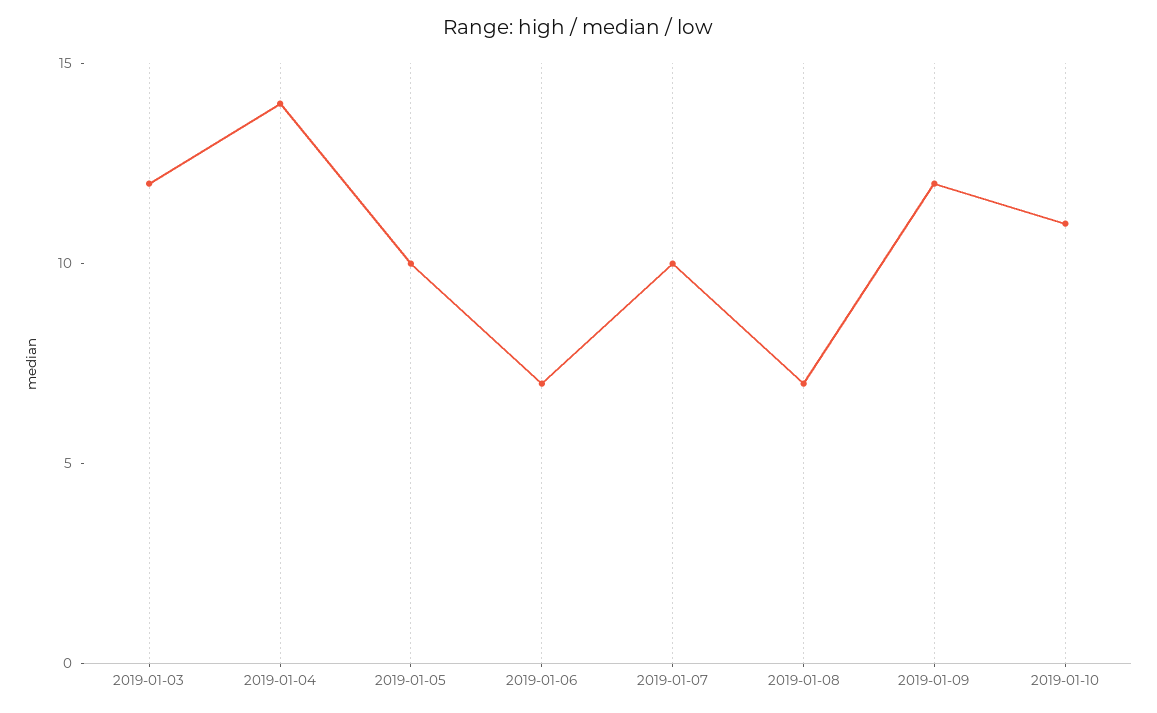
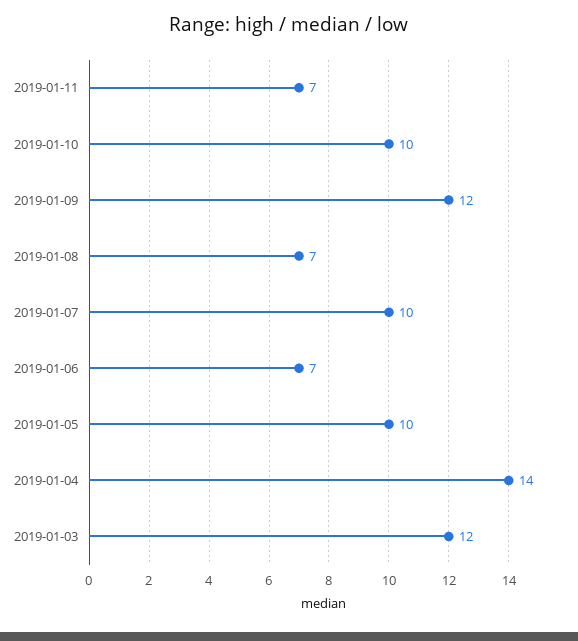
2019-01-10: 11 -> 10
2019-01-11: none -> 7

